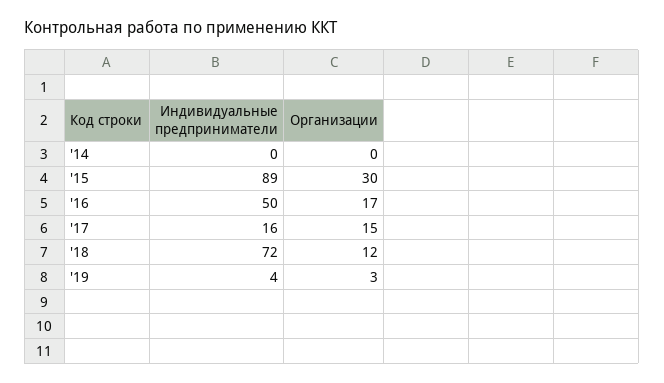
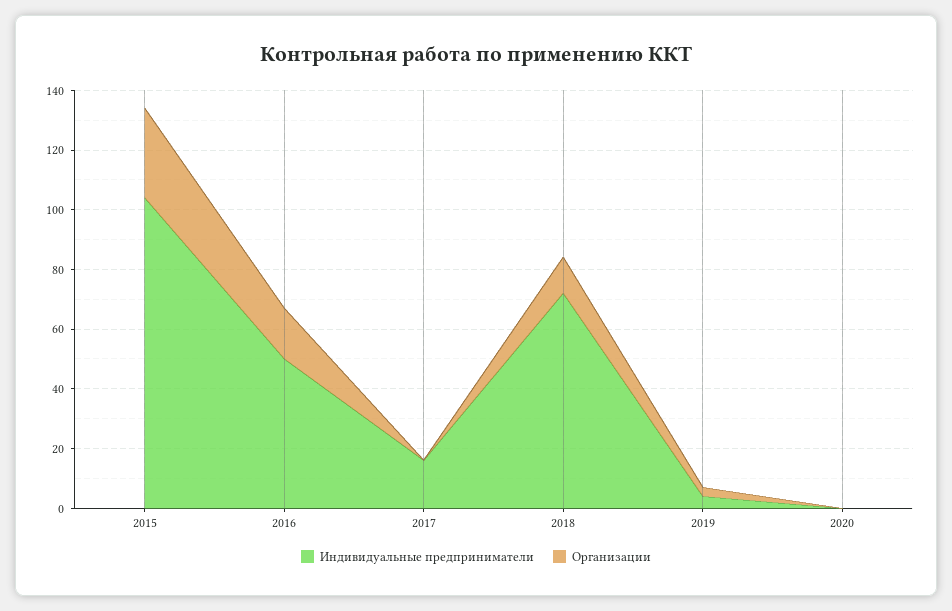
Индивидуальные предприниматели, '14: 0 -> none
Организации, '14: 0 -> none
Индивидуальные предприниматели, '15: 89 -> 105
Организации, '17: 15 -> 0
Индивидуальные предприниматели, 2020: none -> 0
Организации, 2020: none -> 0

